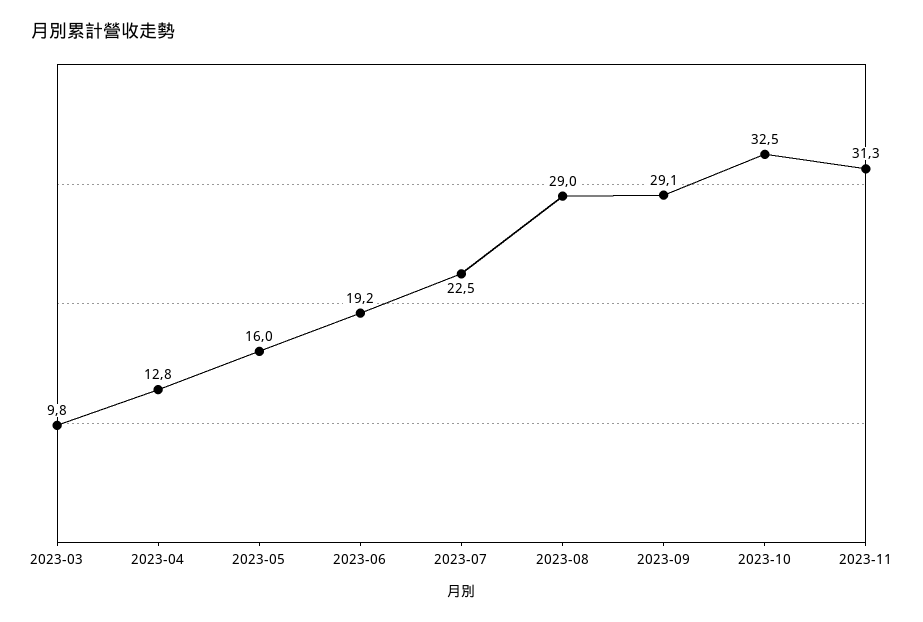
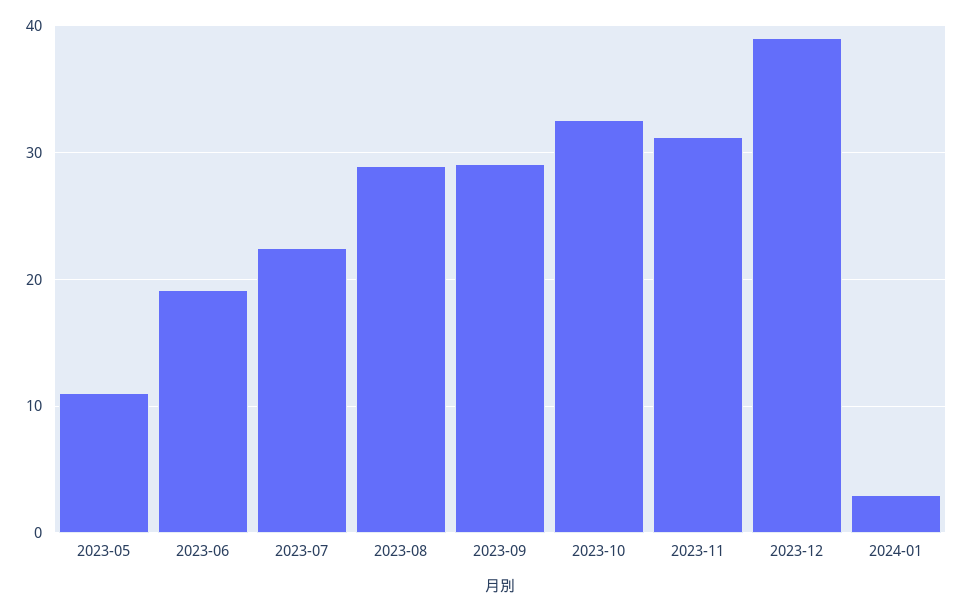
2023-03: 9.8 -> none
2023-04: 12.8 -> none
2023-05: 16 -> 11
2023-12: none -> 39
2024-01: none -> 3

